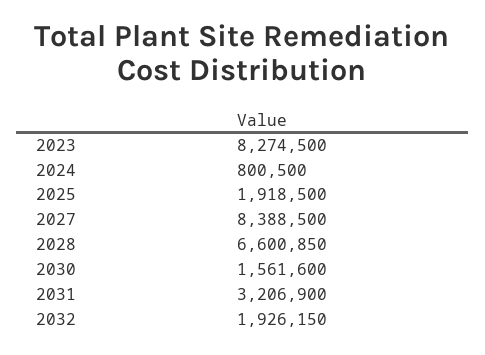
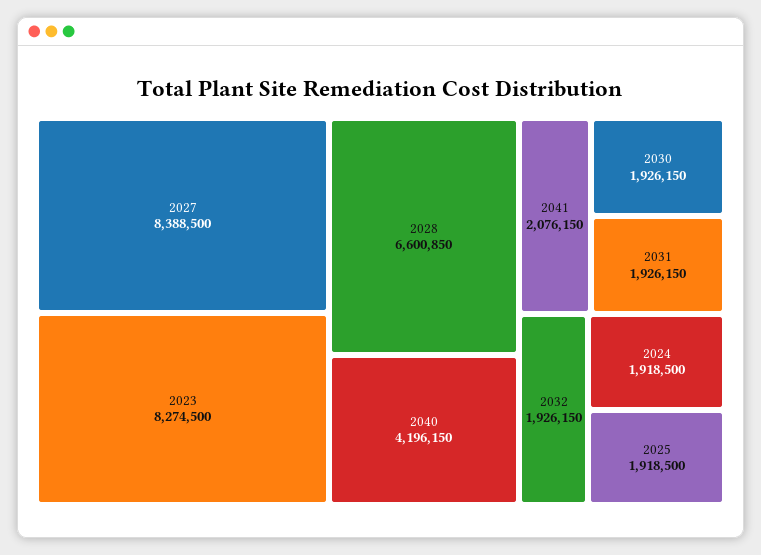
2024: 800500 -> 1918500
2030: 1561600 -> 1926150
2031: 3206900 -> 1926150
2040: none -> 4196150
2041: none -> 2076150

